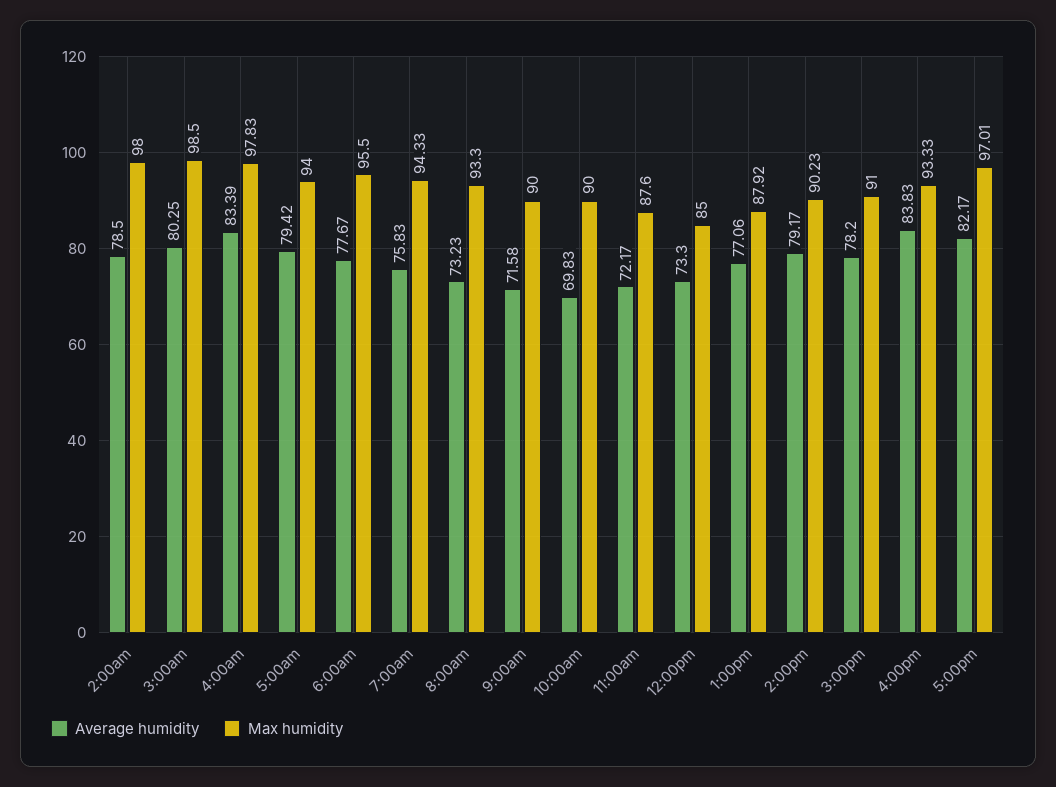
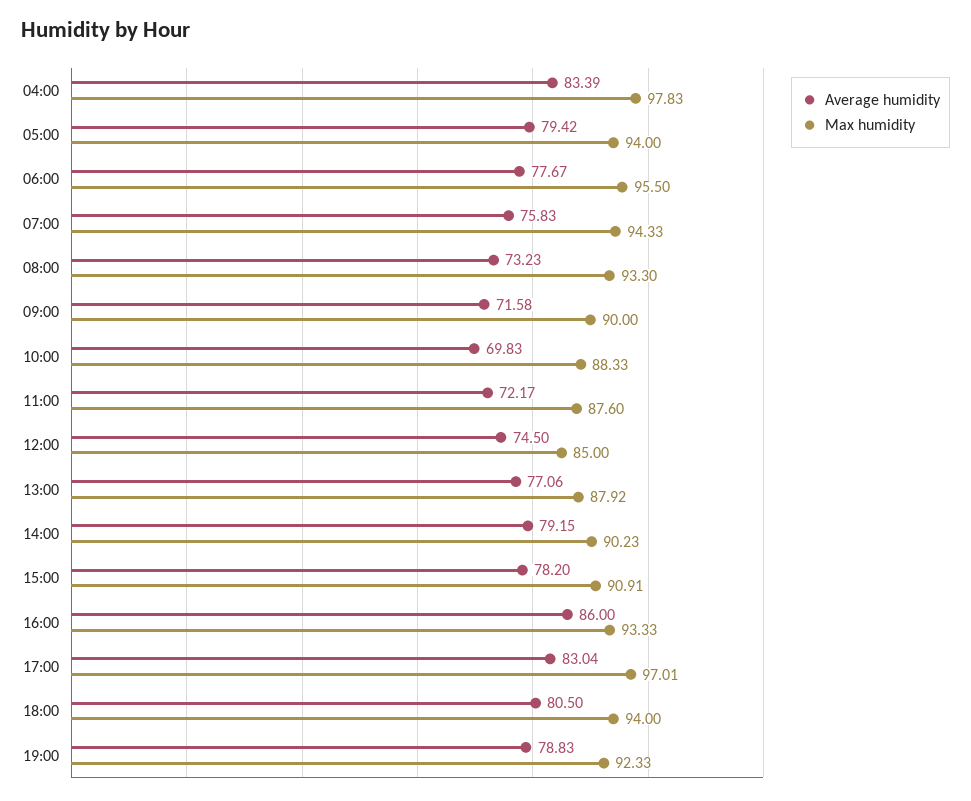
Average humidity, 2:00am: 78.5 -> none
Max humidity, 2:00am: 98 -> none
Average humidity, 3:00am: 80.25 -> none
Max humidity, 3:00am: 98.5 -> none
Max humidity, 10:00am: 90 -> 88.33
Average humidity, 12:00pm: 73.3 -> 74.5
Average humidity, 2:00pm: 79.17 -> 79.15
Max humidity, 3:00pm: 91 -> 90.91
Average humidity, 4:00pm: 83.83 -> 86
Average humidity, 5:00pm: 82.17 -> 83.04
Average humidity, 18:00: none -> 80.5
Max humidity, 18:00: none -> 94
Average humidity, 19:00: none -> 78.83
Max humidity, 19:00: none -> 92.33

